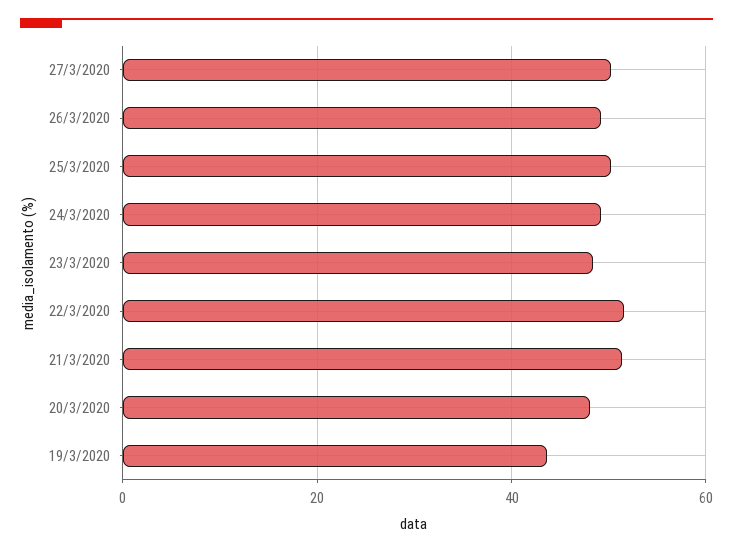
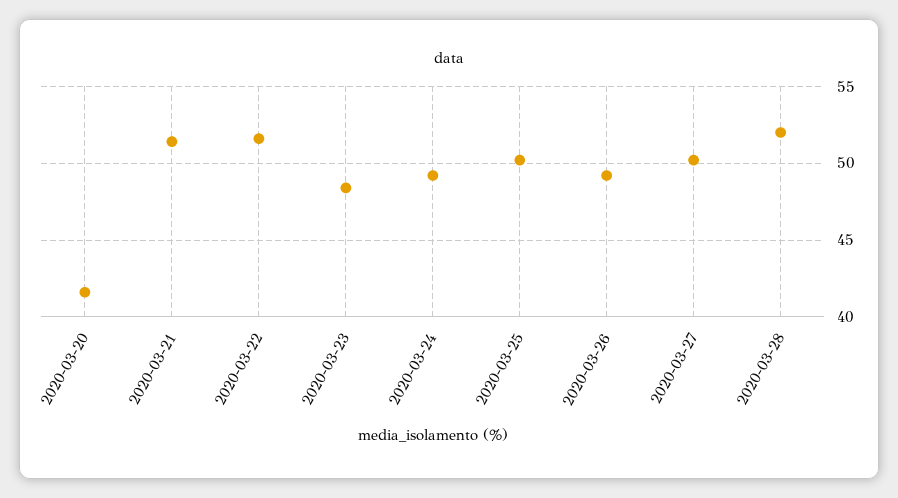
20/3/2020: 48 -> 41.5
19/3/2020: 44 -> none
2020-03-28: none -> 52

